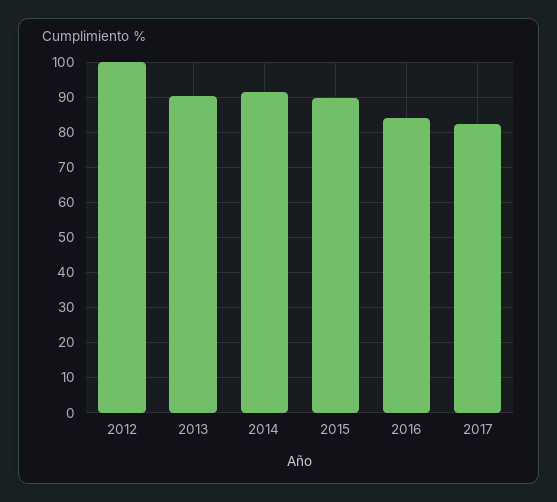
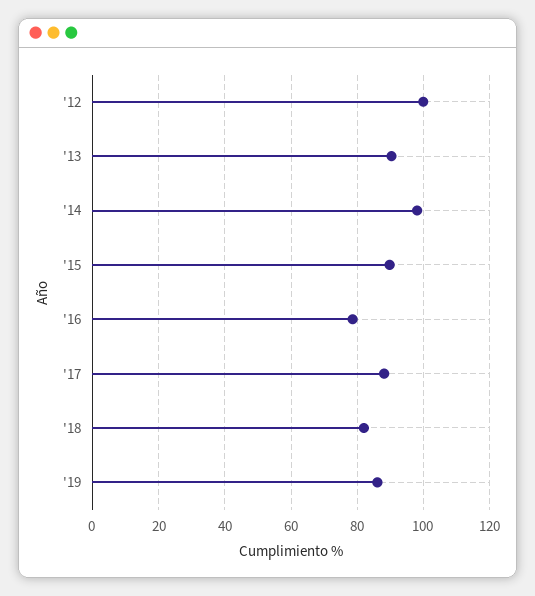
2014: 92 -> 98
2016: 84 -> 78
2017: 82 -> 88
'18: none -> 82
'19: none -> 86

